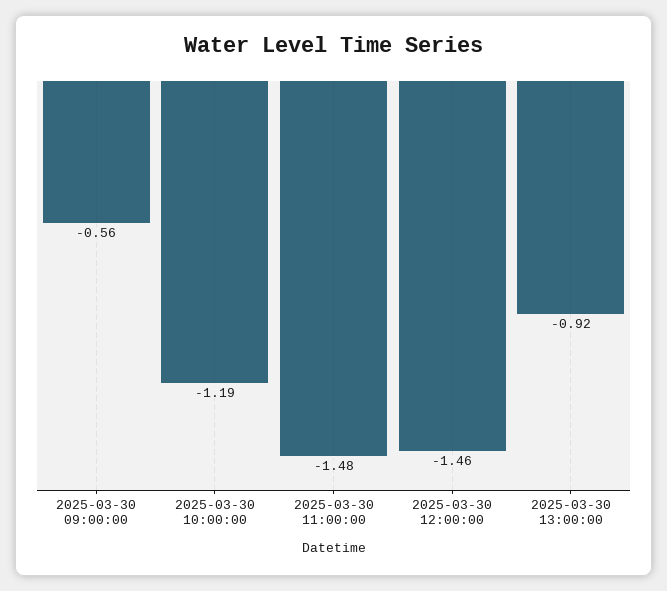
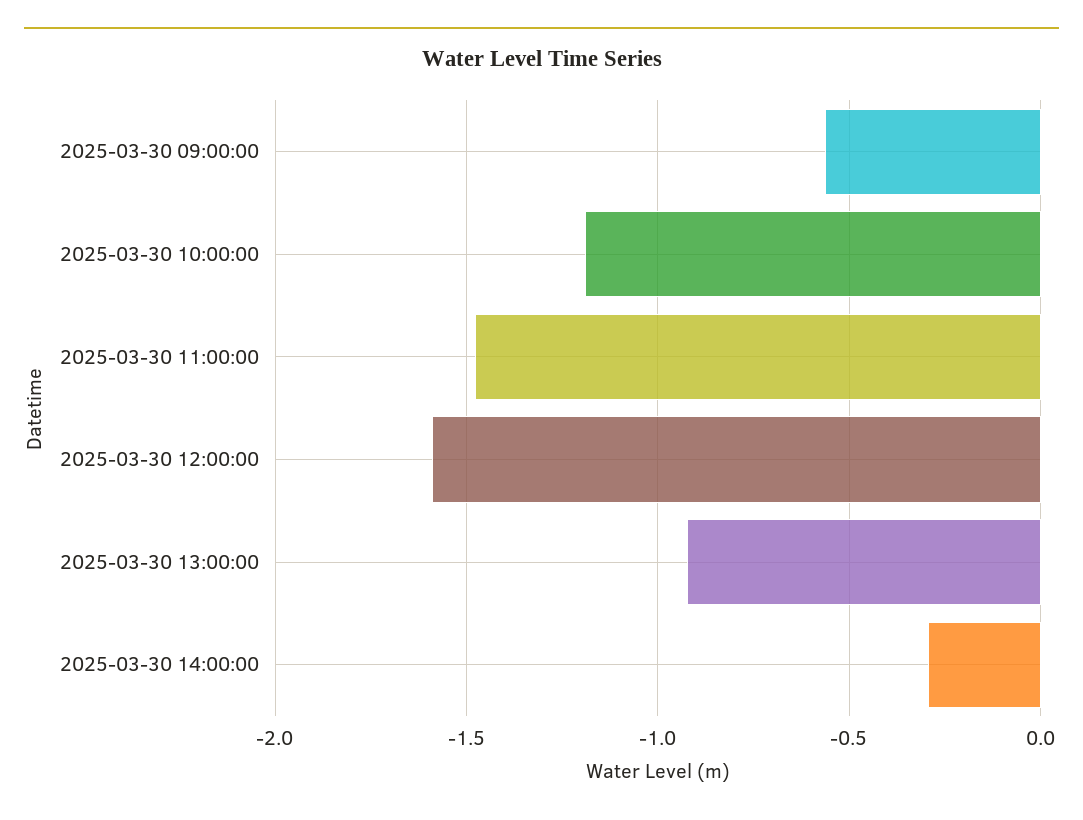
2025-03-30 12:00:00: -1.46 -> -1.6
2025-03-30 14:00:00: none -> -0.3

